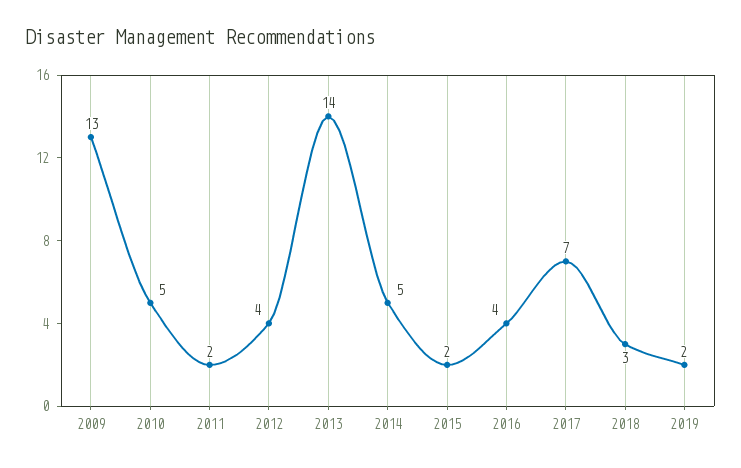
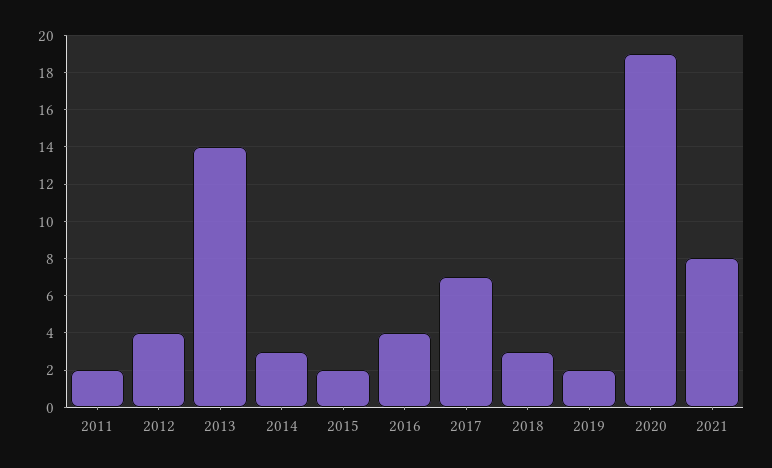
2009: 13 -> none
2010: 5 -> none
2014: 5 -> 3
2020: none -> 19
2021: none -> 8

